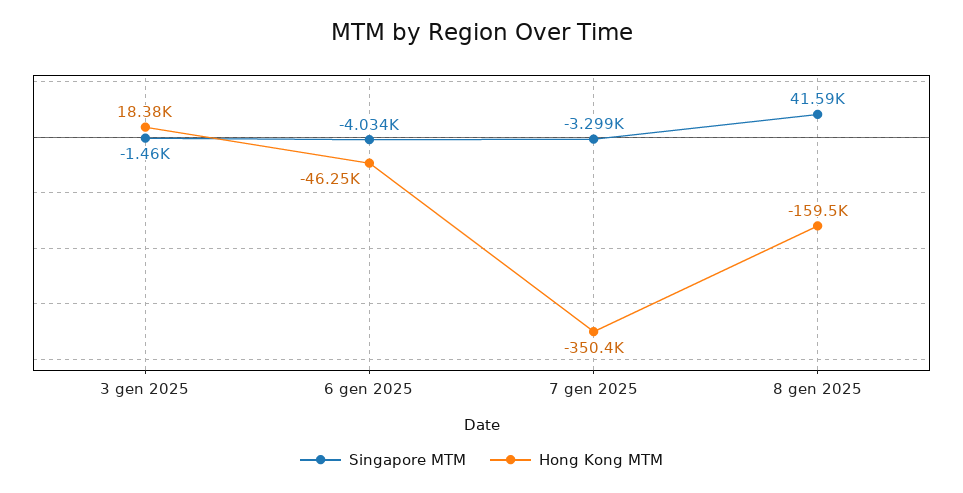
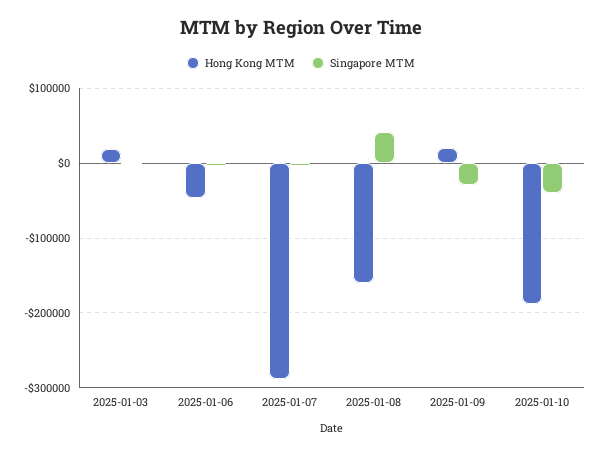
Hong Kong MTM, 7 gen 2025: -350400 -> -290000
Hong Kong MTM, 2025-01-09: none -> 20000
Singapore MTM, 2025-01-09: none -> -30000
Hong Kong MTM, 2025-01-10: none -> -190000
Singapore MTM, 2025-01-10: none -> -40000

